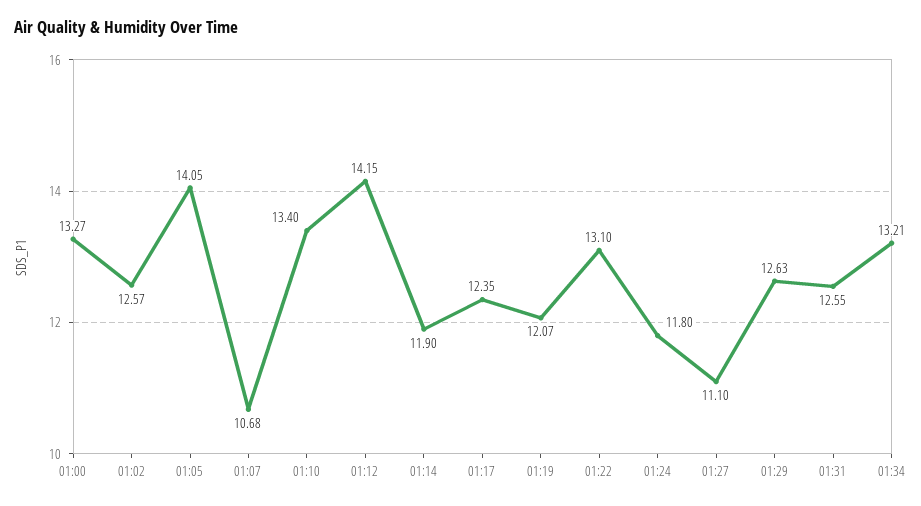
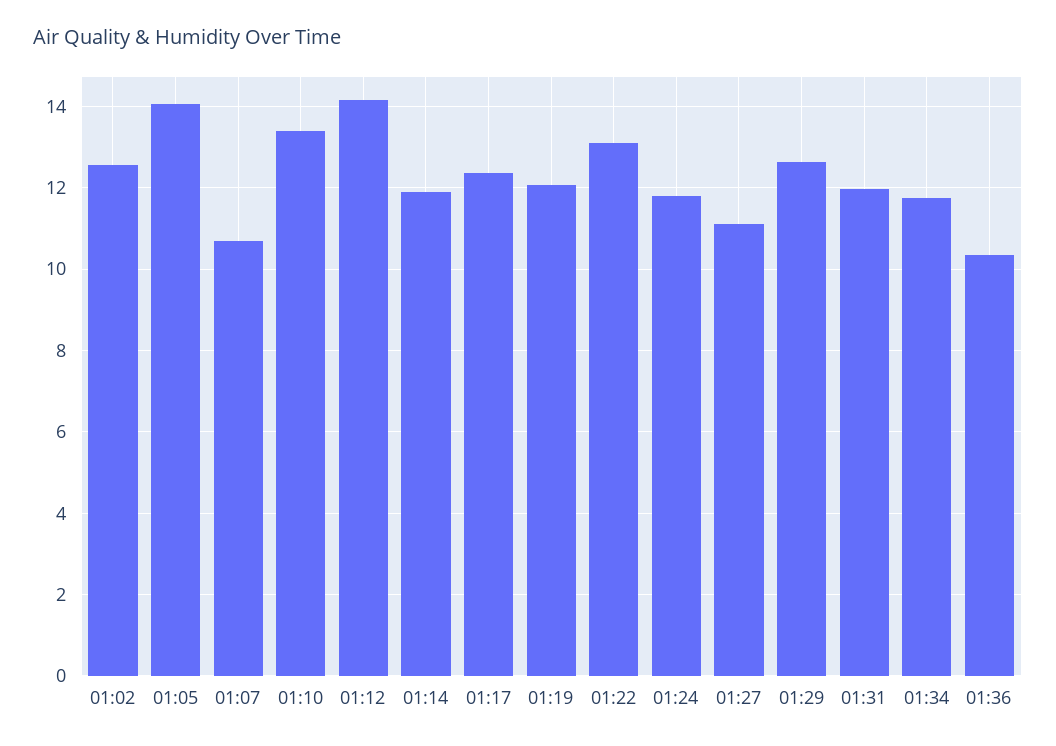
01:00: 13.27 -> none
01:31: 12.55 -> 12
01:34: 13.21 -> 11.8
01:36: none -> 10.4

